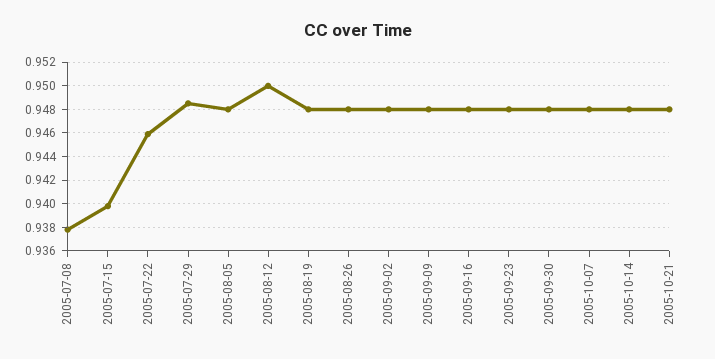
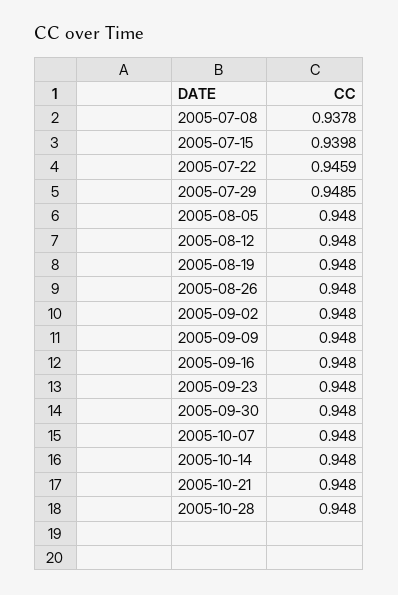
2005-08-12: 0.95 -> 0.948
2005-10-28: none -> 0.948

